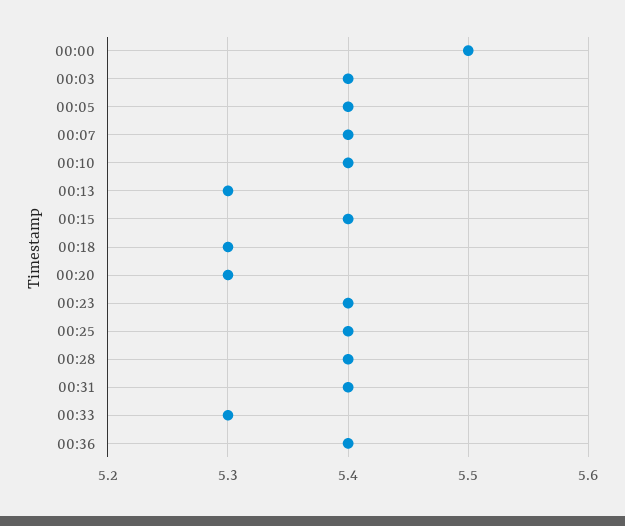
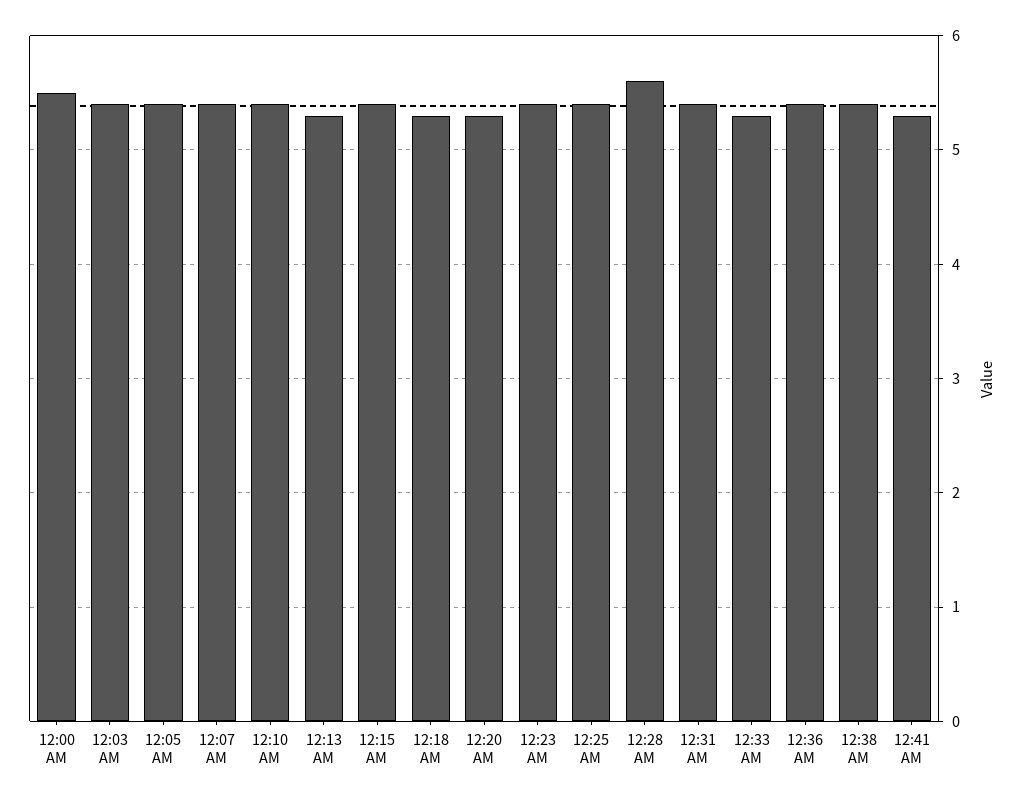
00:28: 5.4 -> 5.6
12:38 AM: none -> 5.4
12:41 AM: none -> 5.3

